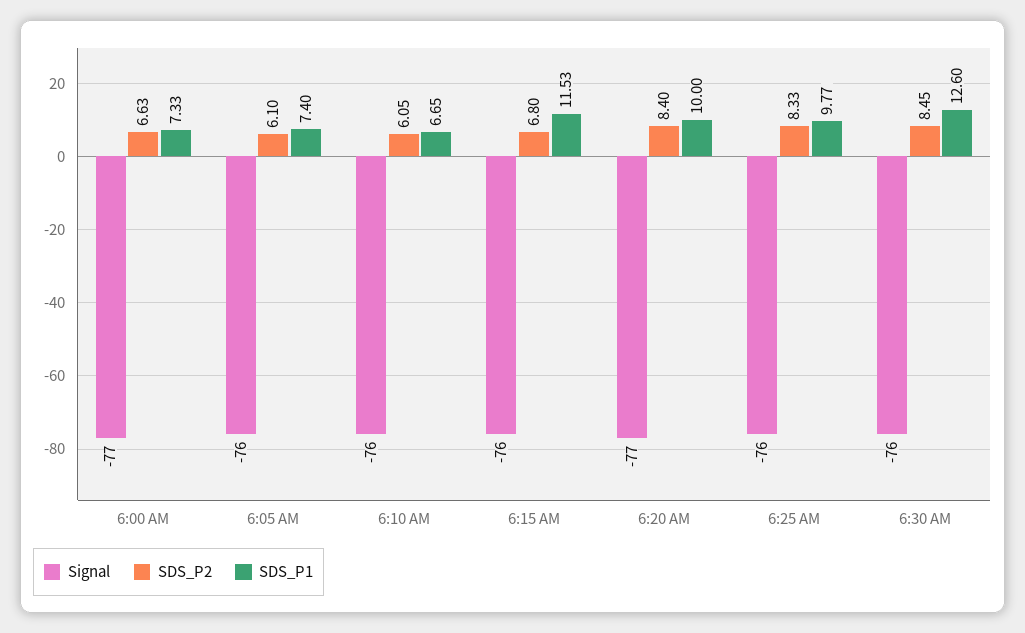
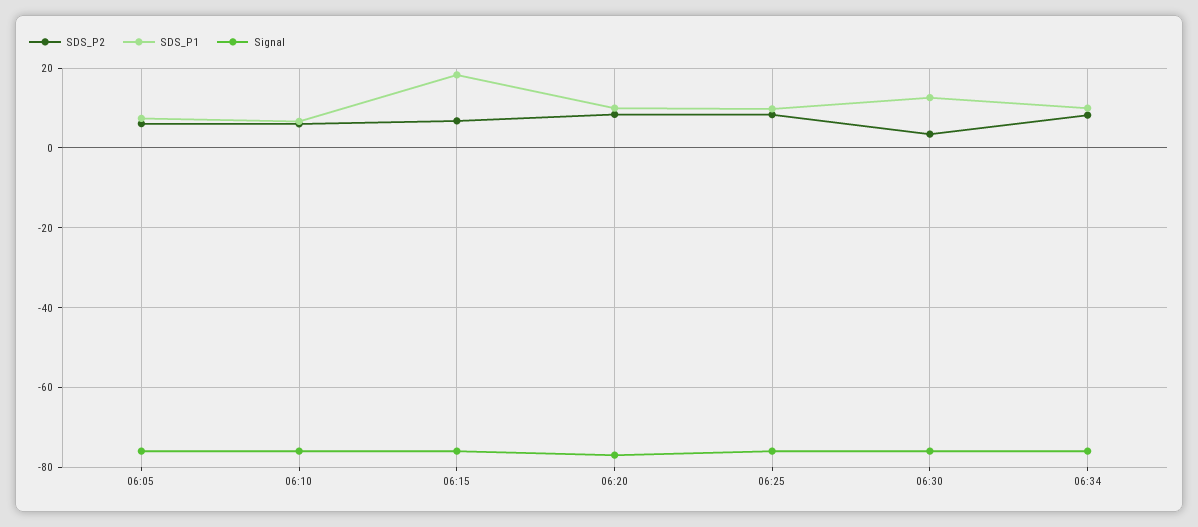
Signal, 6:00 AM: -77 -> none
SDS_P2, 6:00 AM: 6.63 -> none
SDS_P1, 6:00 AM: 7.33 -> none
SDS_P1, 6:15 AM: 11.53 -> 18
SDS_P2, 6:30 AM: 8.45 -> 4
SDS_P2, 06:34: none -> 8
SDS_P1, 06:34: none -> 10
Signal, 06:34: none -> -76

